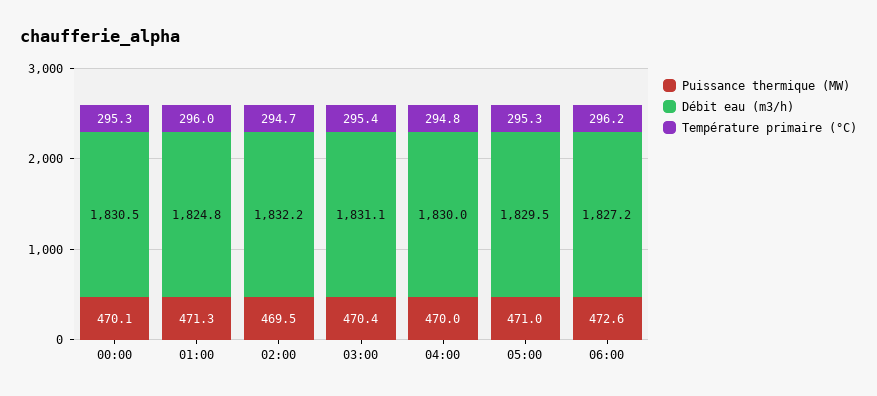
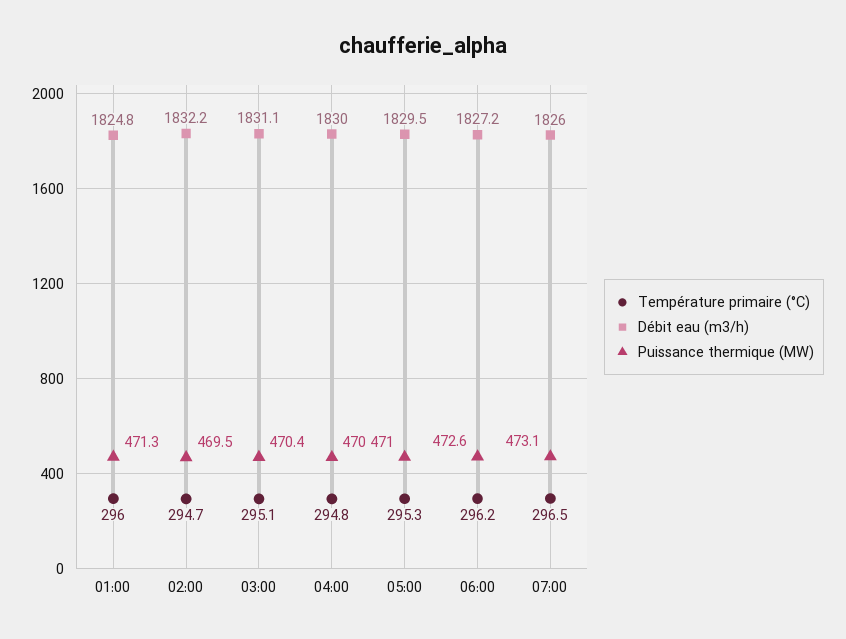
Puissance thermique (MW), 00:00: 470.1 -> none
Débit eau (m3/h), 00:00: 1830.5 -> none
Température primaire (°C), 00:00: 295.3 -> none
Température primaire (°C), 03:00: 295.4 -> 295.1
Température primaire (°C), 07:00: none -> 296.5
Débit eau (m3/h), 07:00: none -> 1826
Puissance thermique (MW), 07:00: none -> 473.1

